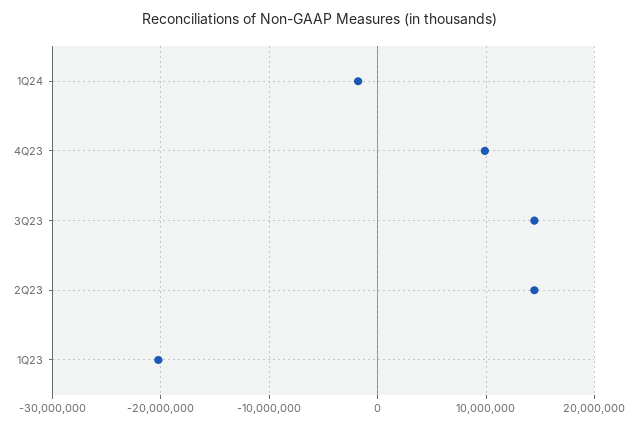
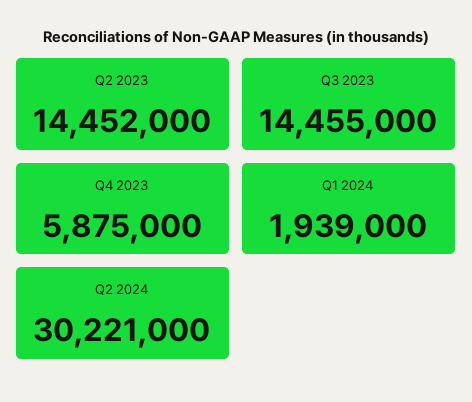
1Q24: -2000000 -> 1939000
4Q23: 10000000 -> 5875000
1Q23: -20000000 -> none
Q2 2024: none -> 30221000

